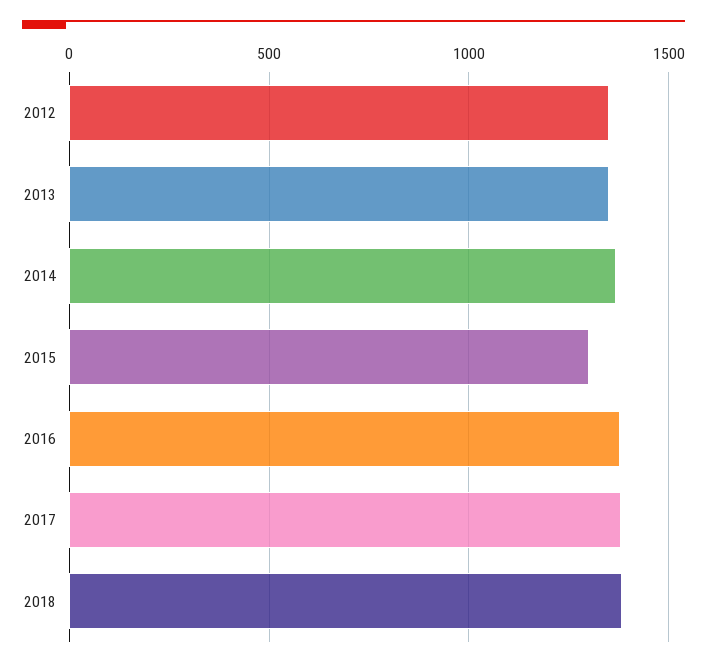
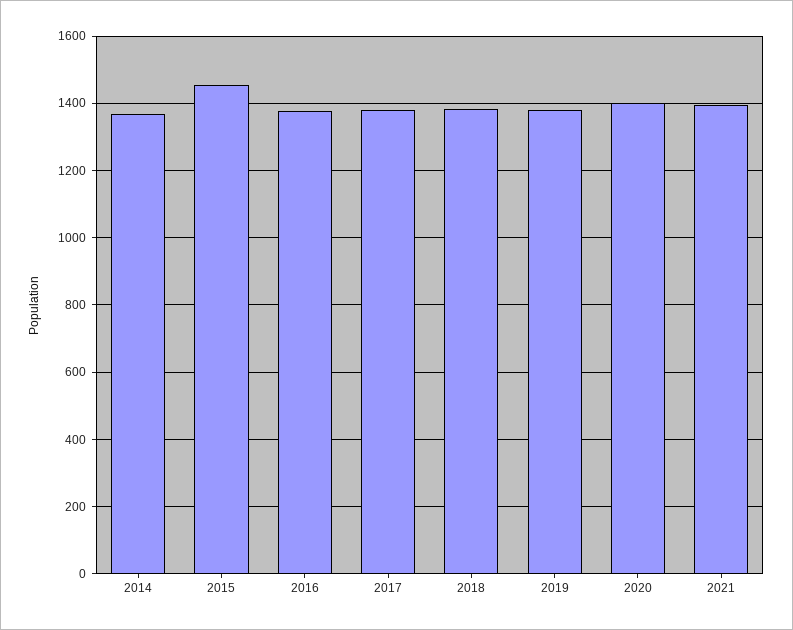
2012: 1350 -> none
2013: 1350 -> none
2015: 1300 -> 1460
2019: none -> 1380
2020: none -> 1400
2021: none -> 1400

